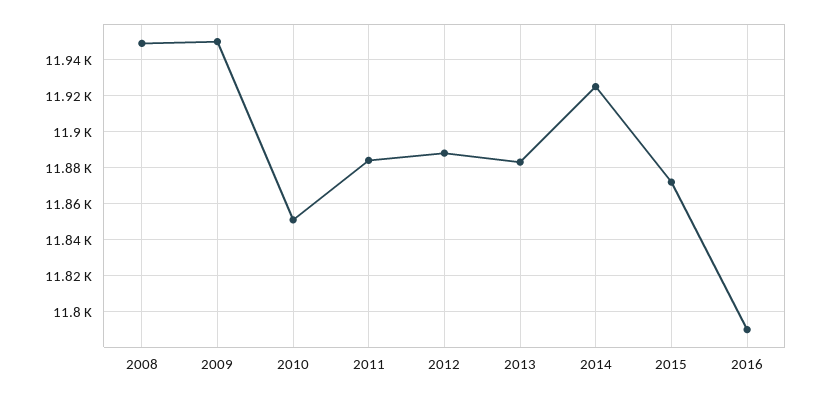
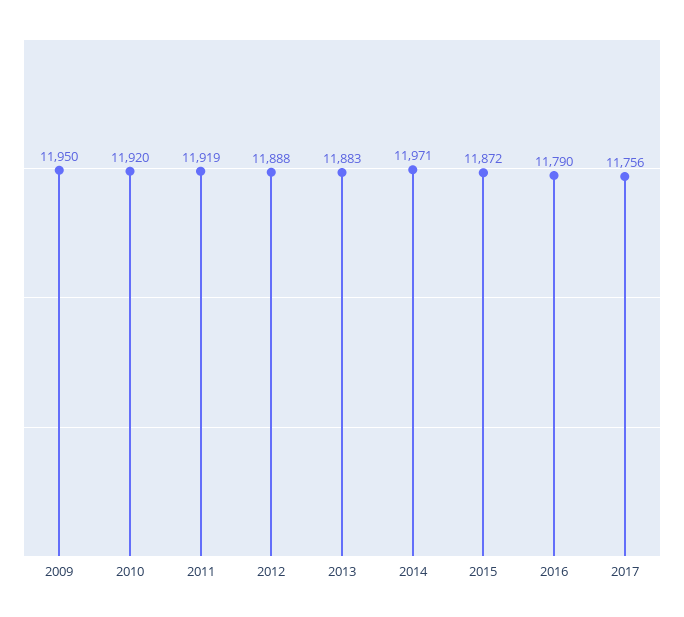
2008: 11950 -> none
2010: 11850 -> 11920
2011: 11885 -> 11919
2014: 11925 -> 11971
2017: none -> 11756

